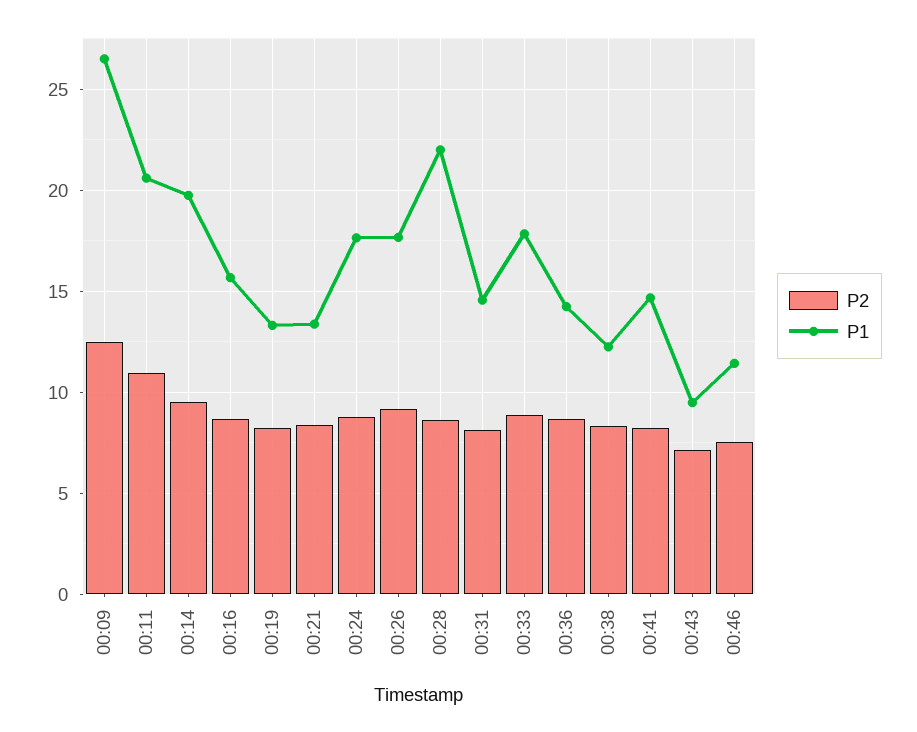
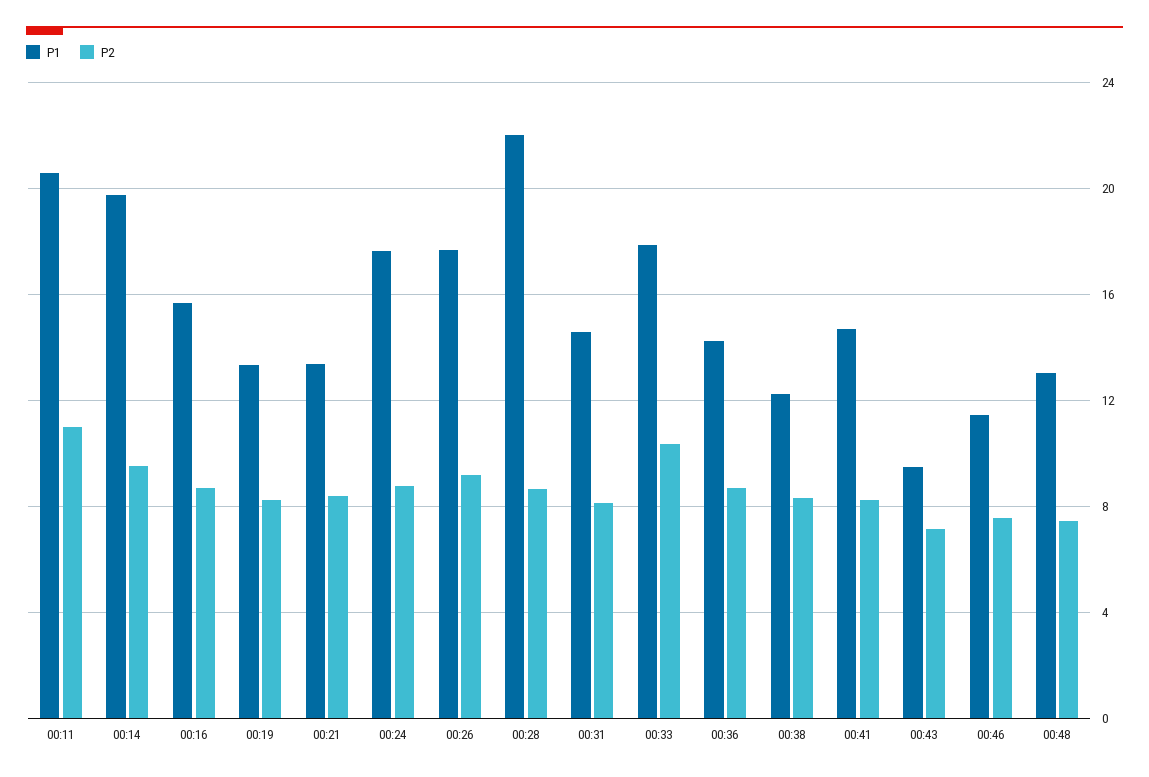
P2, 00:09: 12.5 -> none
P1, 00:09: 26.5 -> none
P2, 00:33: 9 -> 10.5
P1, 00:48: none -> 13
P2, 00:48: none -> 7.5

